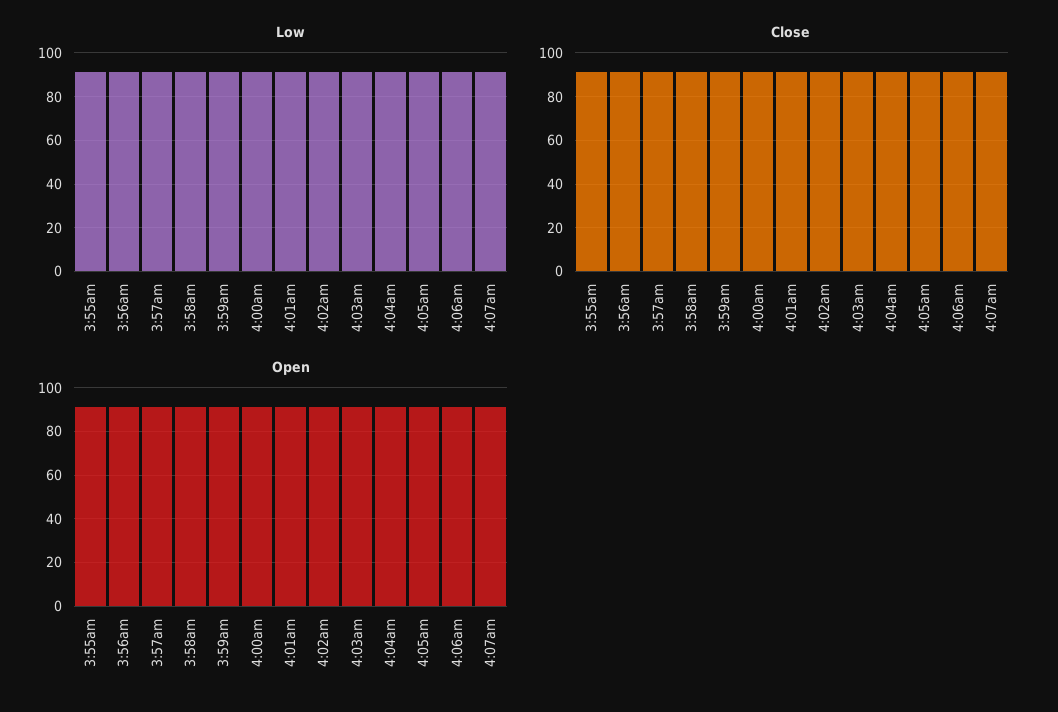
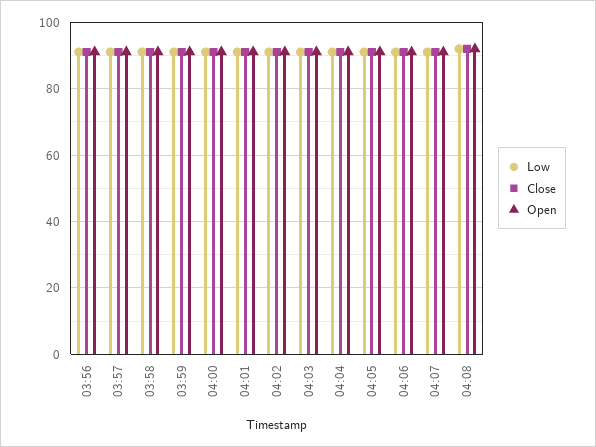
Low, 3:55am: 90 -> none
Close, 3:55am: 90 -> none
Open, 3:55am: 90 -> none
Low, 04:08: none -> 92
Close, 04:08: none -> 92
Open, 04:08: none -> 92

